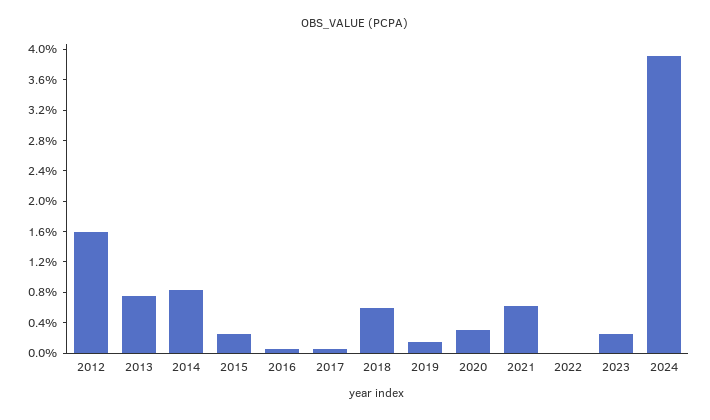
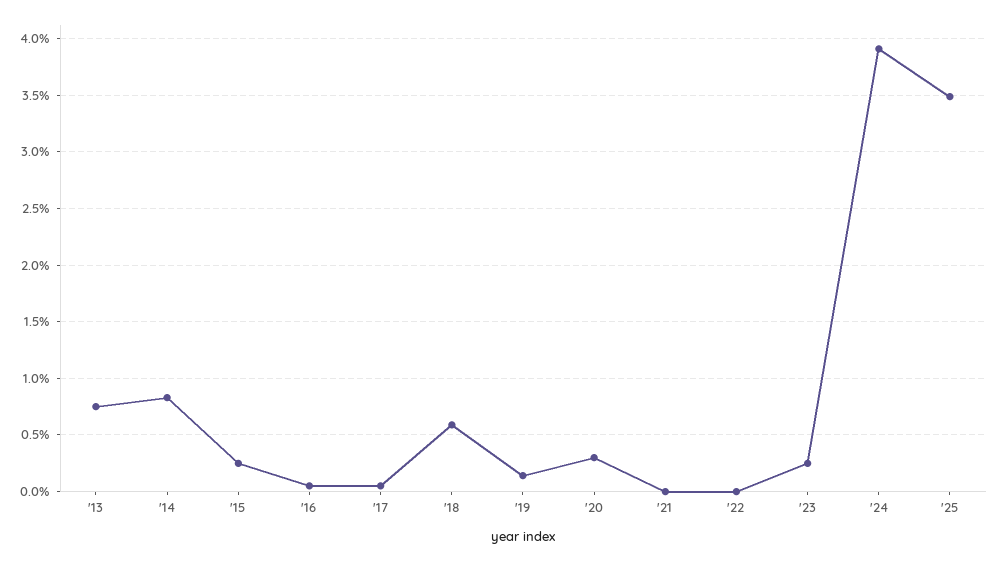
2012: 1.6 -> none
2021: 0.6 -> 0
'25: none -> 3.5

